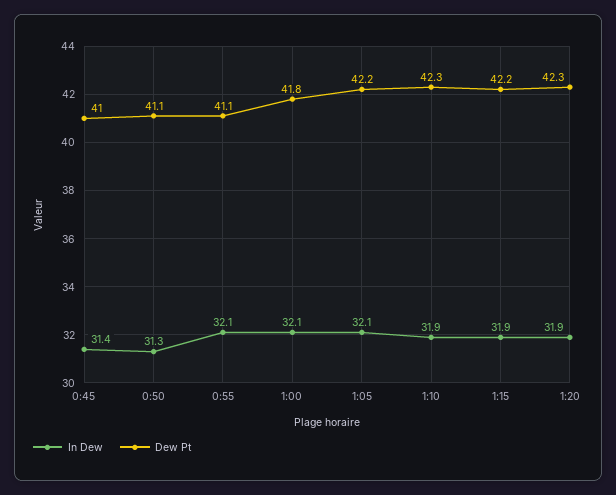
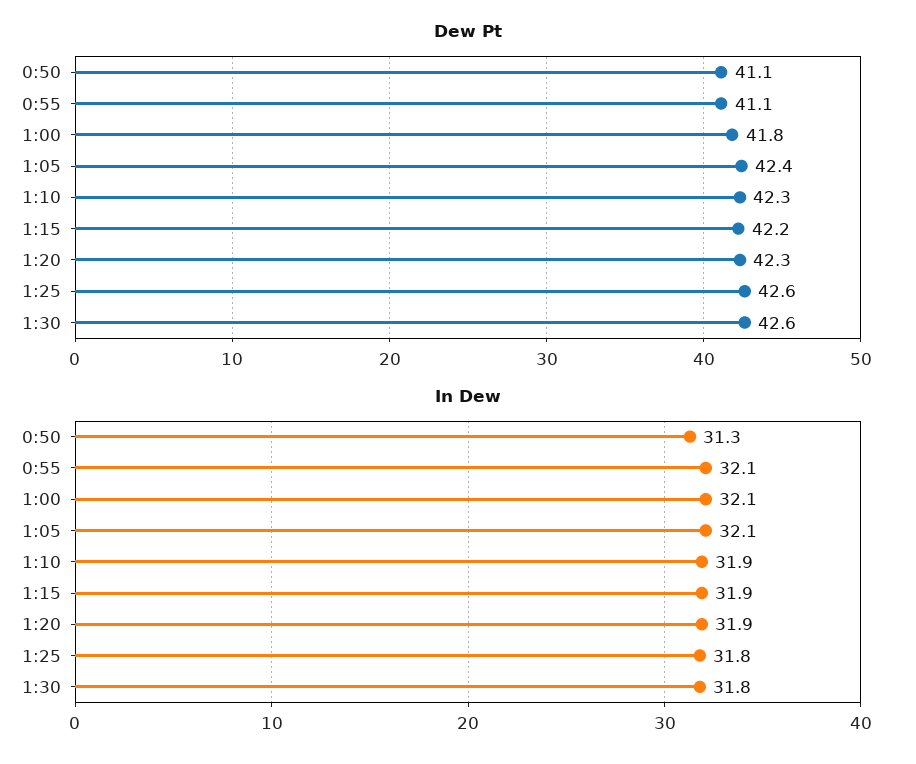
In Dew, 0:45: 31.4 -> none
Dew Pt, 0:45: 41 -> none
Dew Pt, 1:05: 42.2 -> 42.4
Dew Pt, 1:25: none -> 42.6
Dew Pt, 1:30: none -> 42.6
In Dew, 1:25: none -> 31.8
In Dew, 1:30: none -> 31.8

